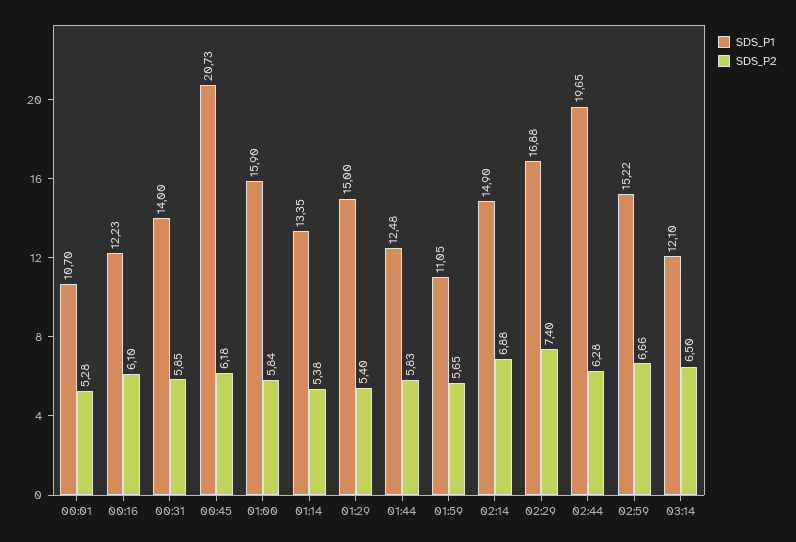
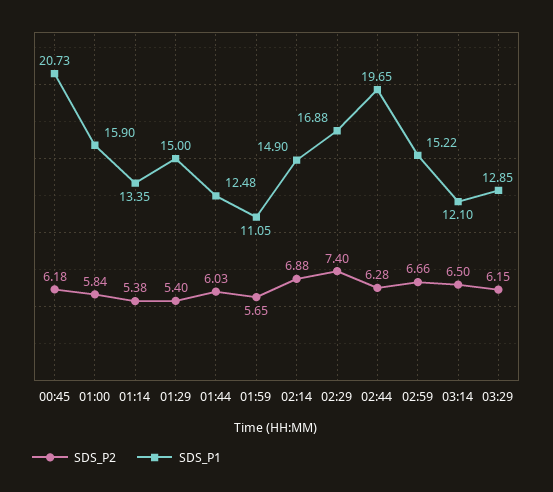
SDS_P1, 00:01: 10.7 -> none
SDS_P2, 00:01: 5.28 -> none
SDS_P1, 00:16: 12.23 -> none
SDS_P2, 00:16: 6.1 -> none
SDS_P1, 00:31: 14 -> none
SDS_P2, 00:31: 5.85 -> none
SDS_P2, 01:44: 5.83 -> 6.03
SDS_P2, 03:29: none -> 6.15
SDS_P1, 03:29: none -> 12.85

